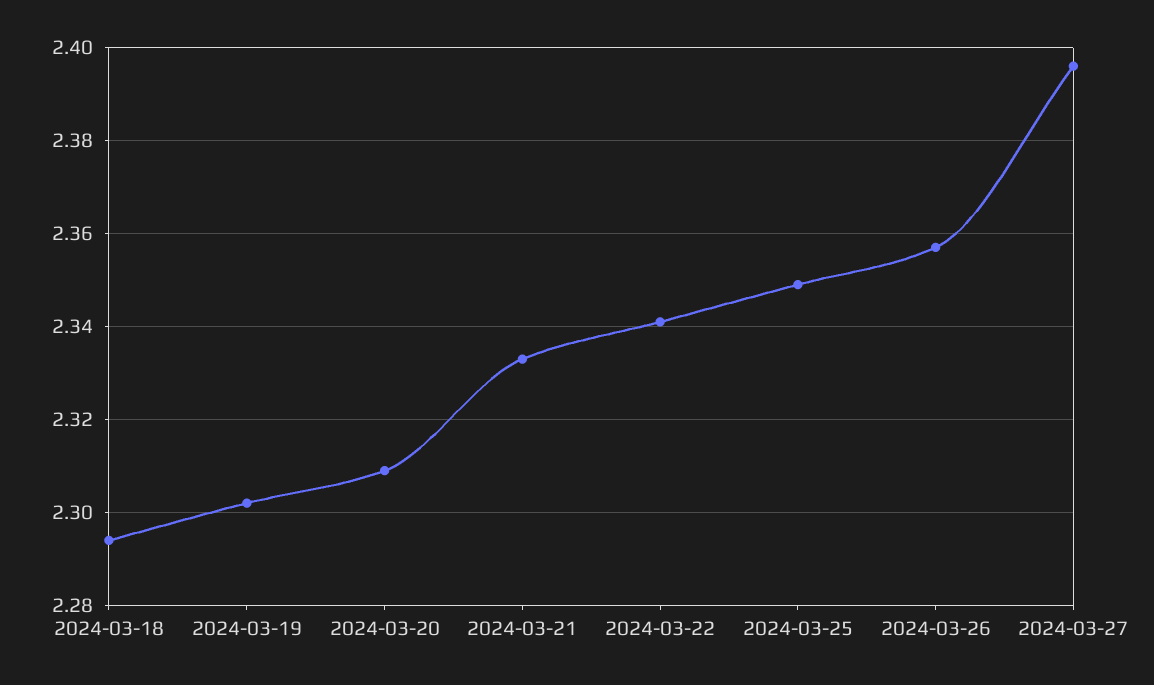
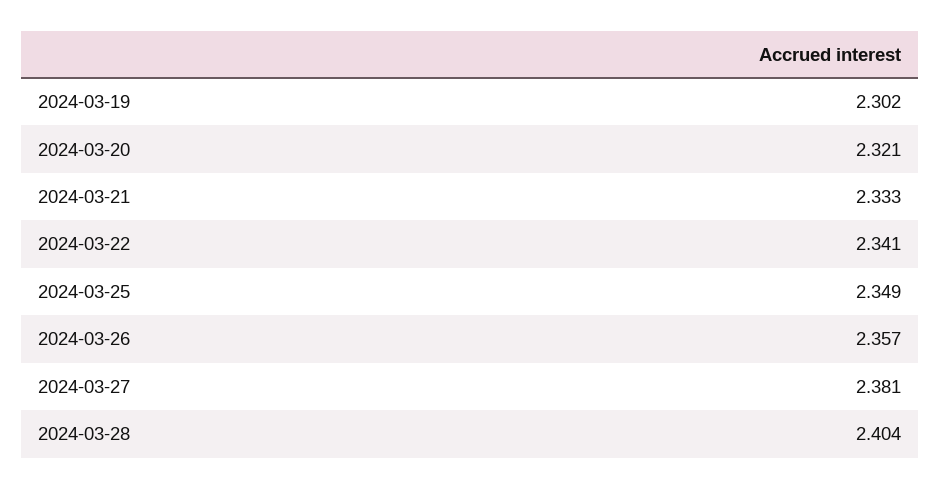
2024-03-18: 2.295 -> none
2024-03-20: 2.31 -> 2.321
2024-03-27: 2.395 -> 2.381
2024-03-28: none -> 2.404

